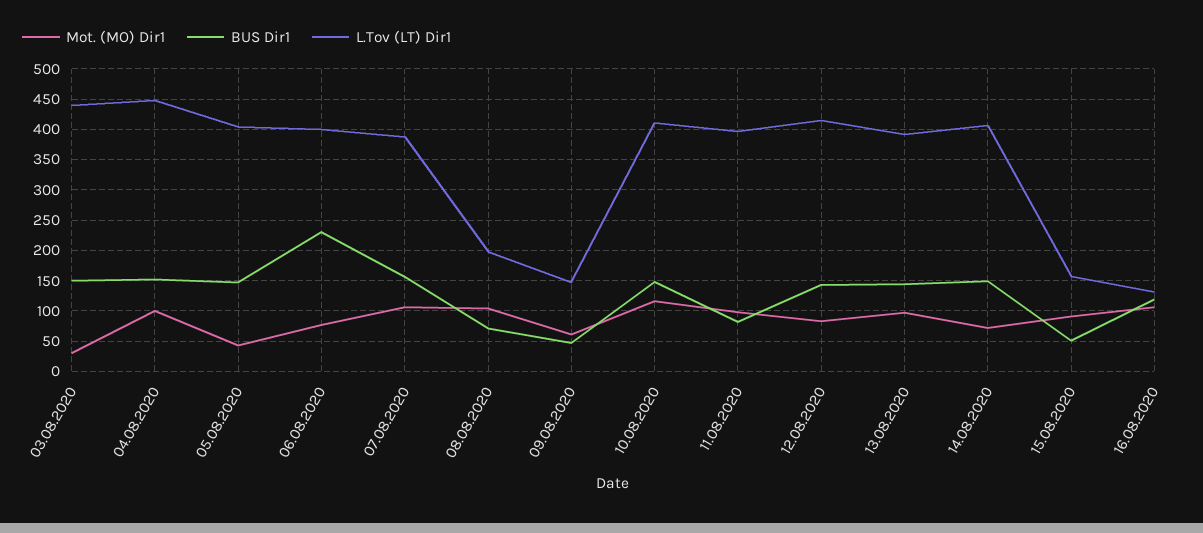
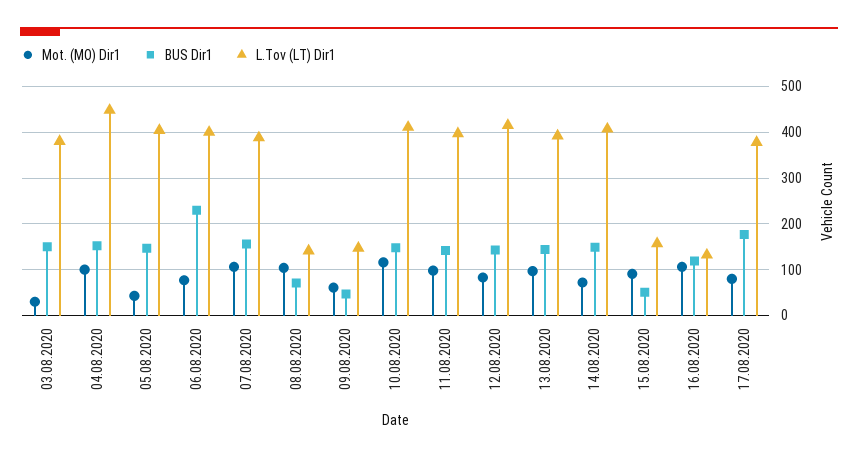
L.Tov (LT) Dir1, 03.08.2020: 440 -> 380
L.Tov (LT) Dir1, 08.08.2020: 200 -> 140
BUS Dir1, 11.08.2020: 80 -> 140
Mot. (MO) Dir1, 17.08.2020: none -> 80
BUS Dir1, 17.08.2020: none -> 180
L.Tov (LT) Dir1, 17.08.2020: none -> 380

